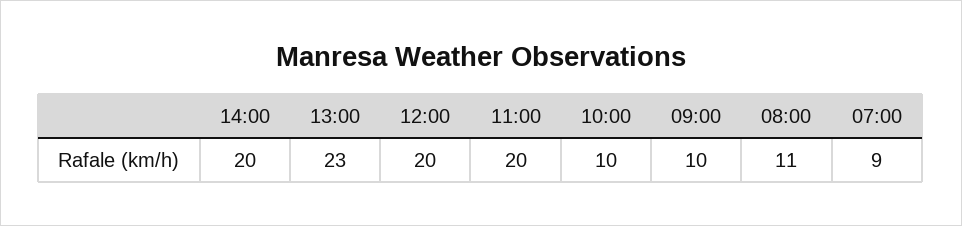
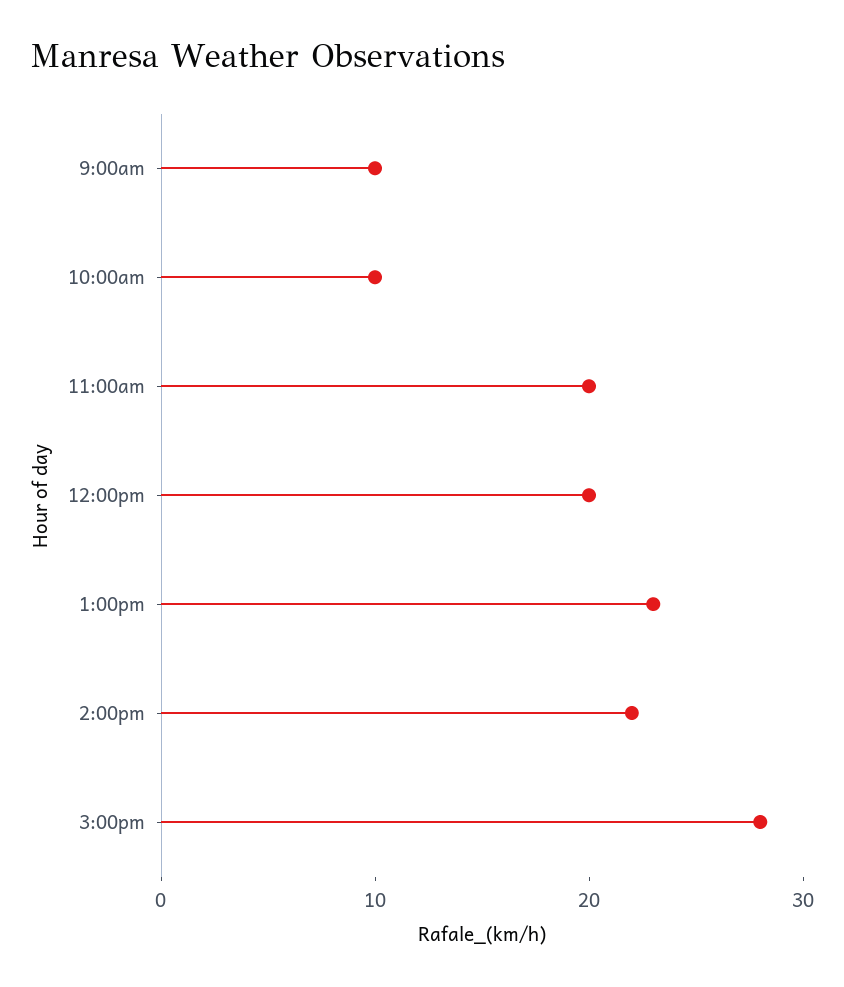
14:00: 20 -> 22
08:00: 11 -> none
07:00: 9 -> none
3:00pm: none -> 28

